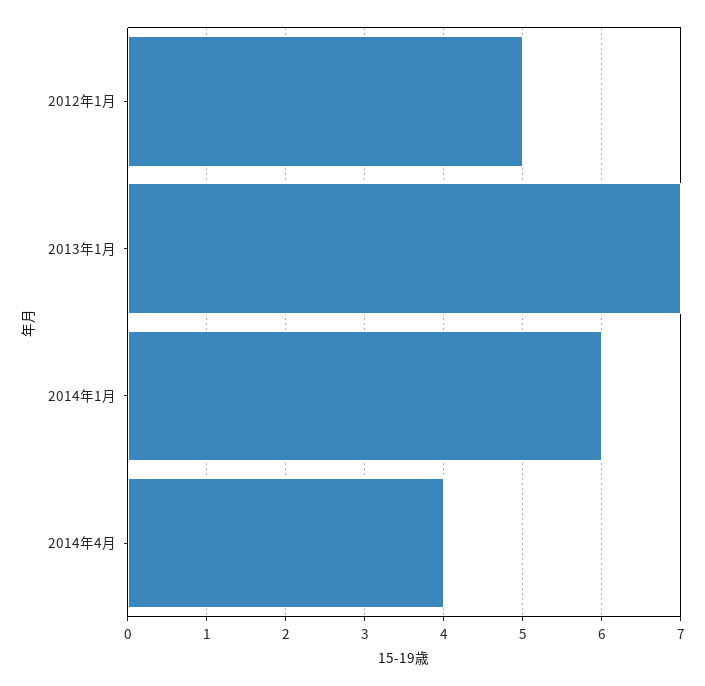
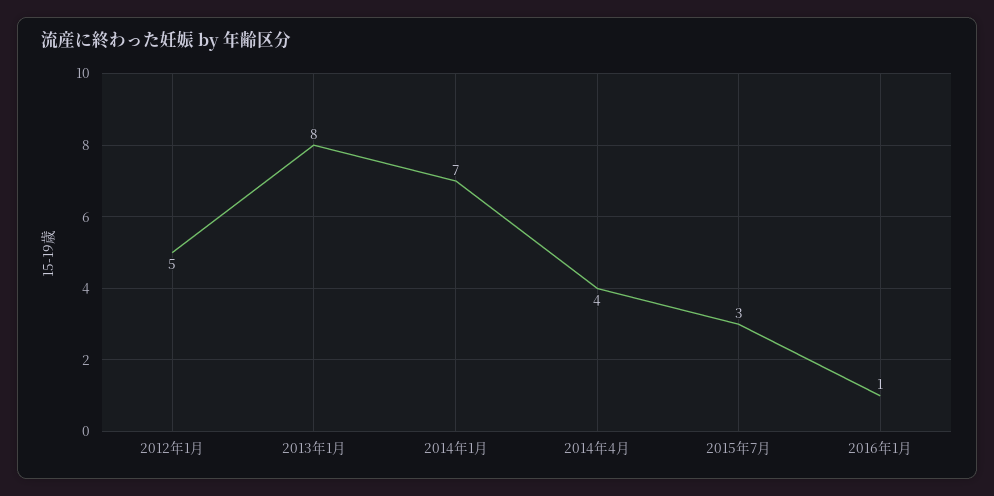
2013年1月: 7 -> 8
2014年1月: 6 -> 7
2015年7月: none -> 3
2016年1月: none -> 1

